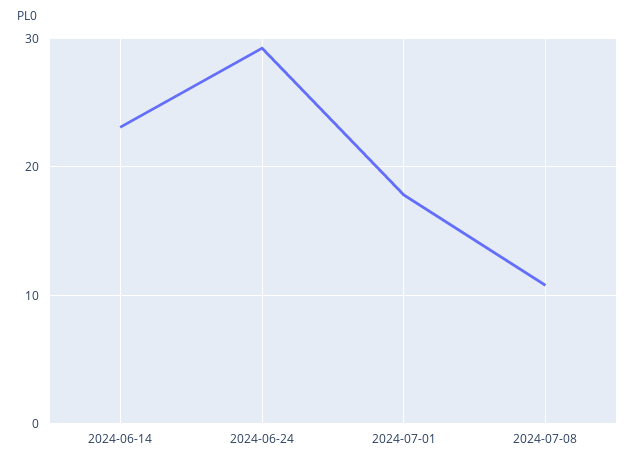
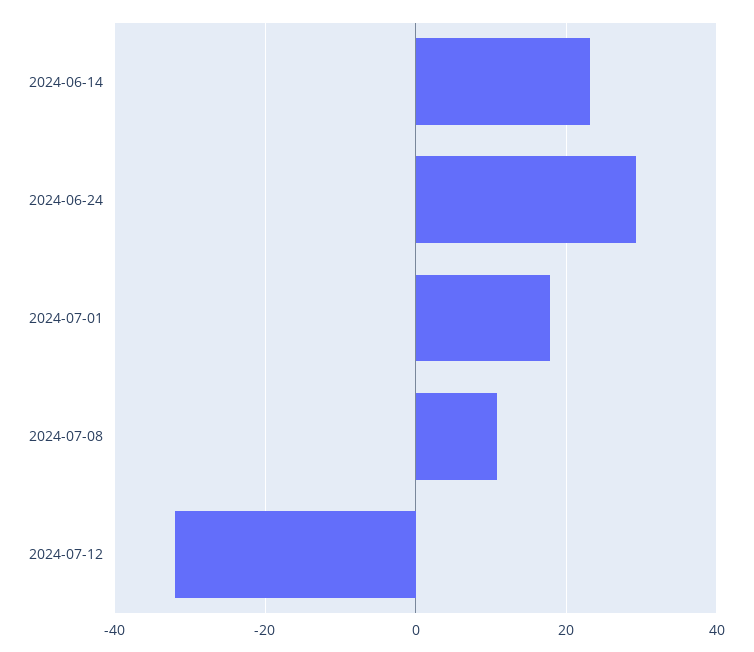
2024-07-12: none -> -32

